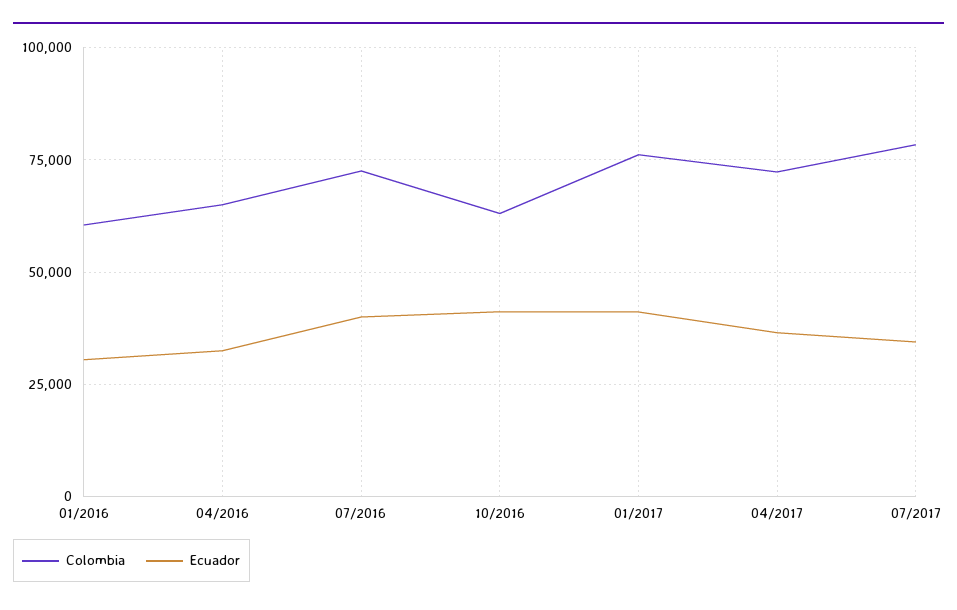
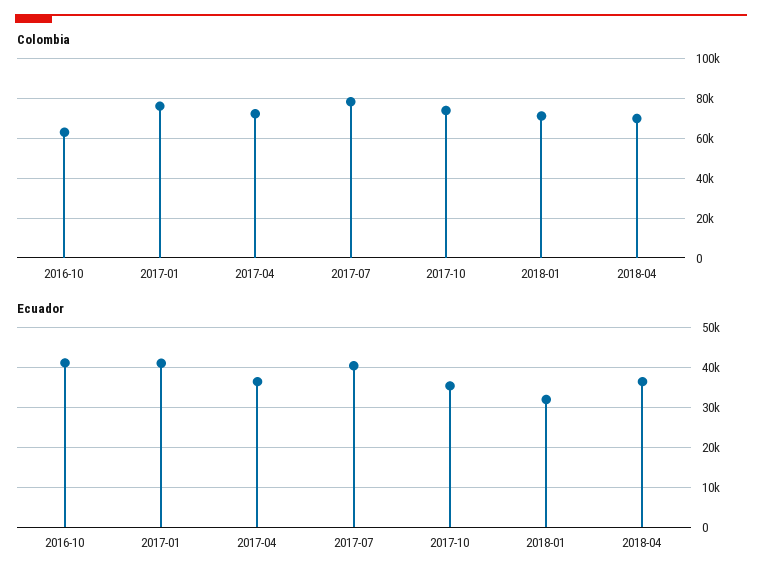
Colombia, 01/2016: 60000 -> none
Ecuador, 01/2016: 30000 -> none
Colombia, 04/2016: 65000 -> none
Ecuador, 04/2016: 32500 -> none
Colombia, 07/2016: 72500 -> none
Ecuador, 07/2016: 40000 -> none
Ecuador, 07/2017: 35000 -> 40000
Colombia, 2017-10: none -> 75000
Colombia, 2018-01: none -> 70000
Colombia, 2018-04: none -> 70000
Ecuador, 2017-10: none -> 36000
Ecuador, 2018-01: none -> 32000
Ecuador, 2018-04: none -> 36000

